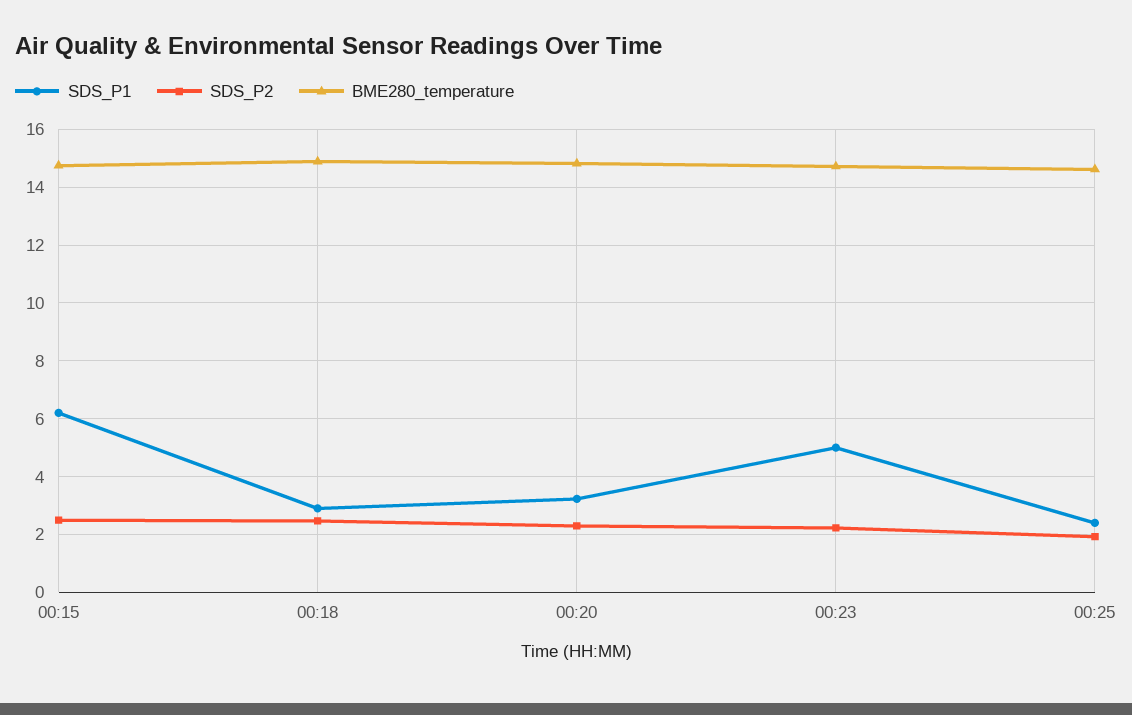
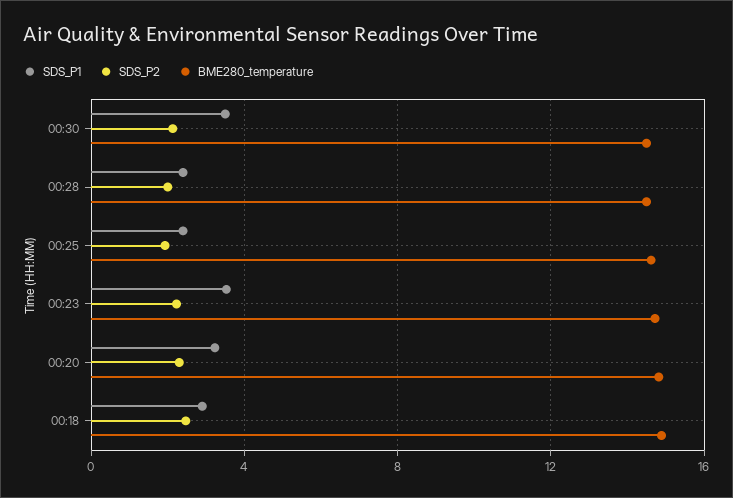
SDS_P1, 00:15: 6.25 -> none
SDS_P2, 00:15: 2.5 -> none
BME280_temperature, 00:15: 14.75 -> none
SDS_P1, 00:23: 5 -> 3.5
SDS_P1, 00:30: none -> 3.5
SDS_P2, 00:30: none -> 2
BME280_temperature, 00:30: none -> 14.5
SDS_P1, 00:28: none -> 2.5
SDS_P2, 00:28: none -> 2
BME280_temperature, 00:28: none -> 14.5

